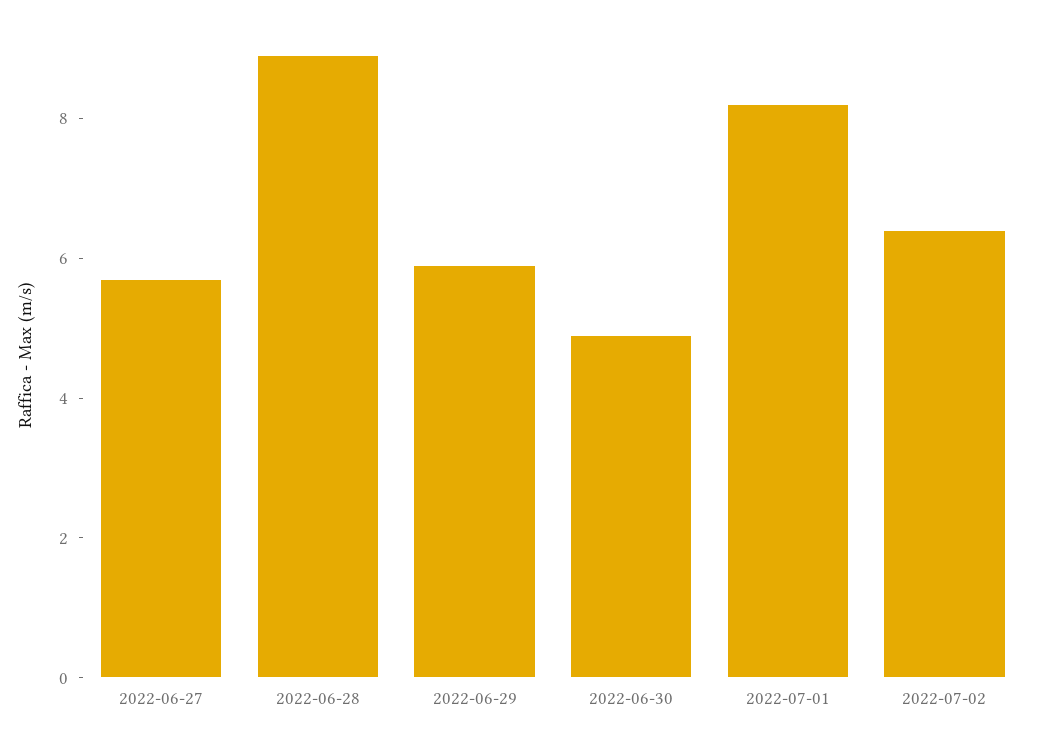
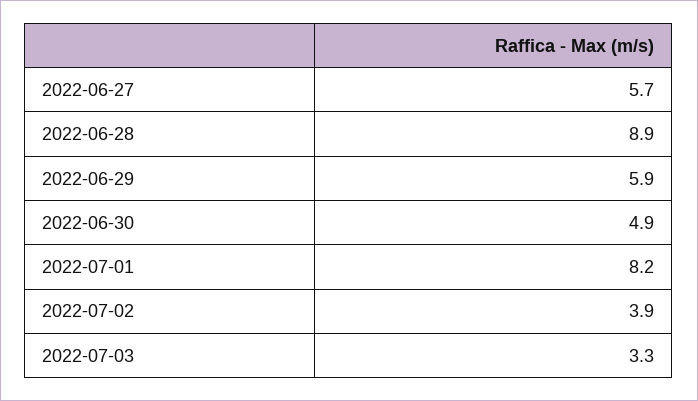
2022-07-02: 6.5 -> 3.9
2022-07-03: none -> 3.3

